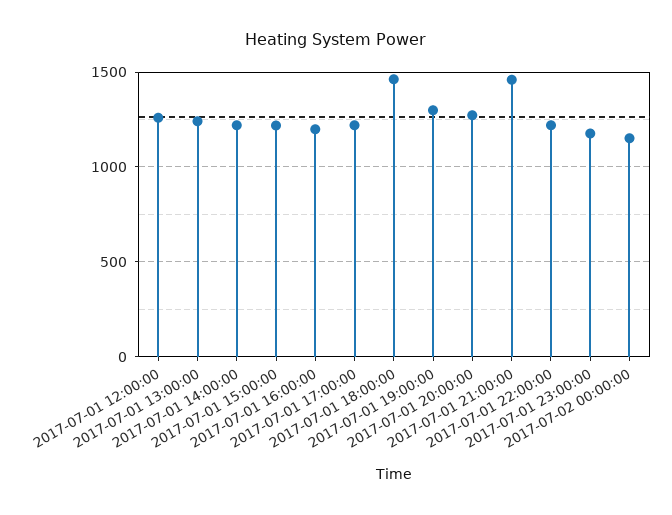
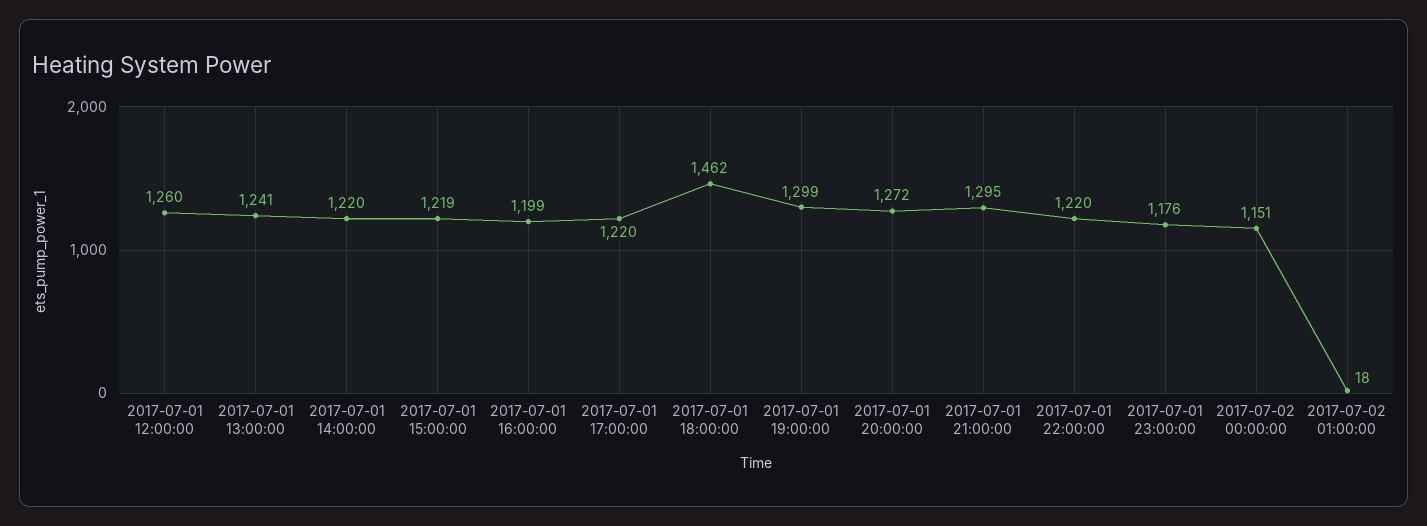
2017-07-01 21:00:00: 1450 -> 1295
2017-07-02 01:00:00: none -> 18

